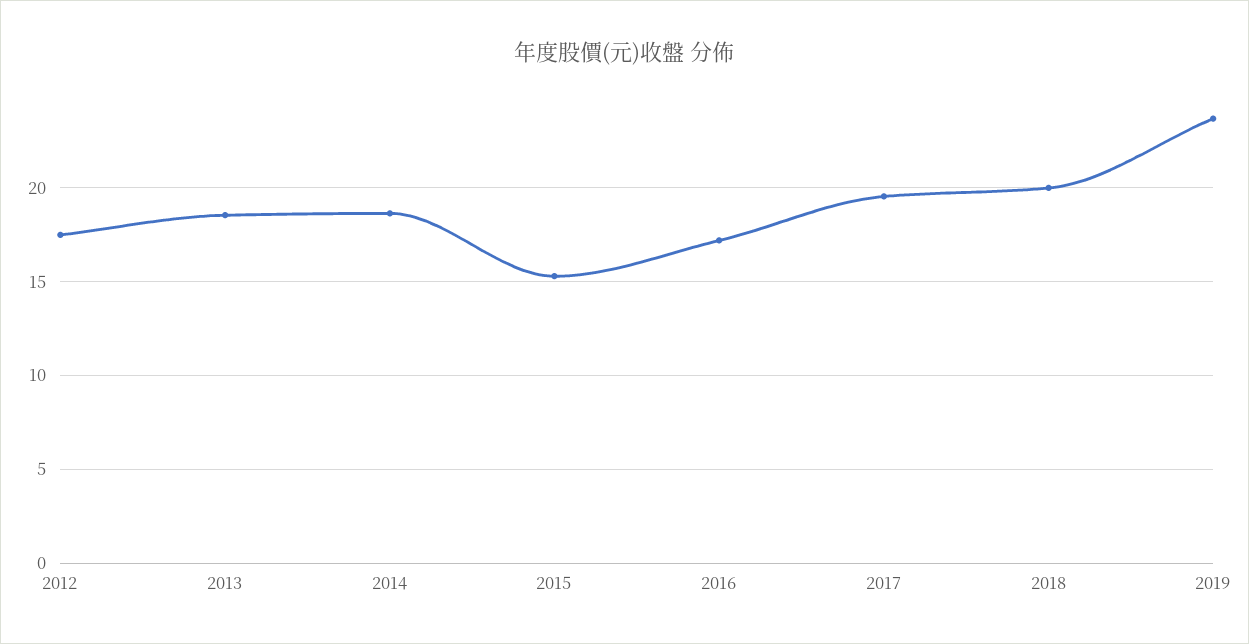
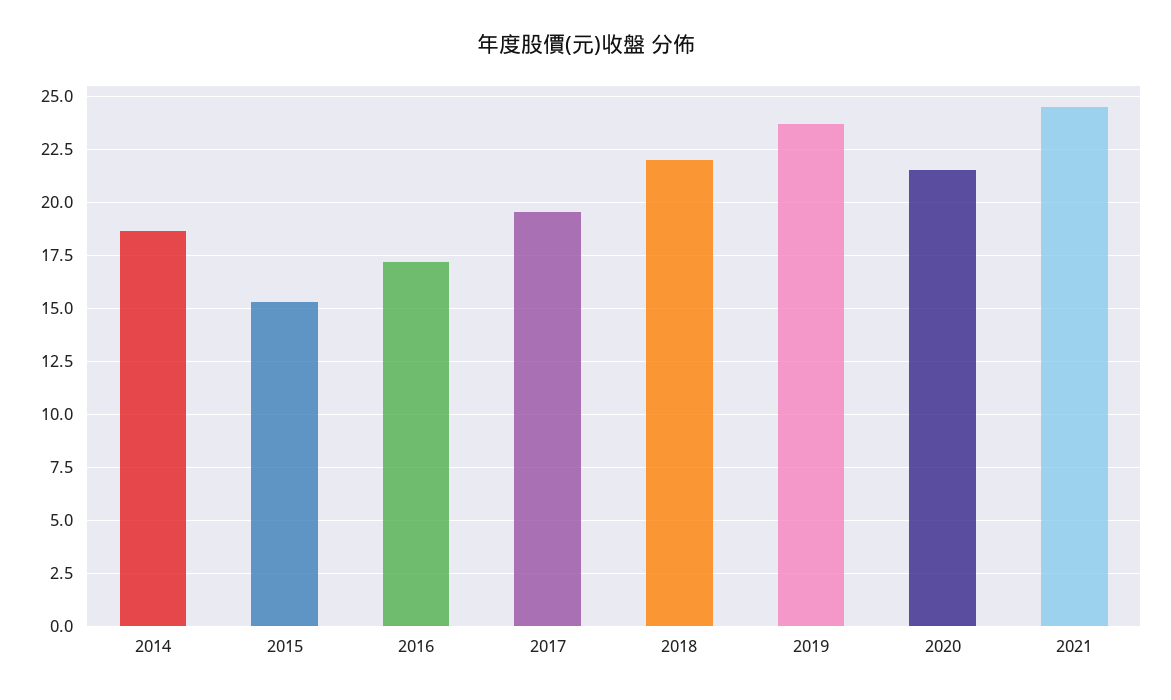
2012: 17.5 -> none
2013: 18.5 -> none
2018: 20 -> 22
2020: none -> 21.5
2021: none -> 24.5

